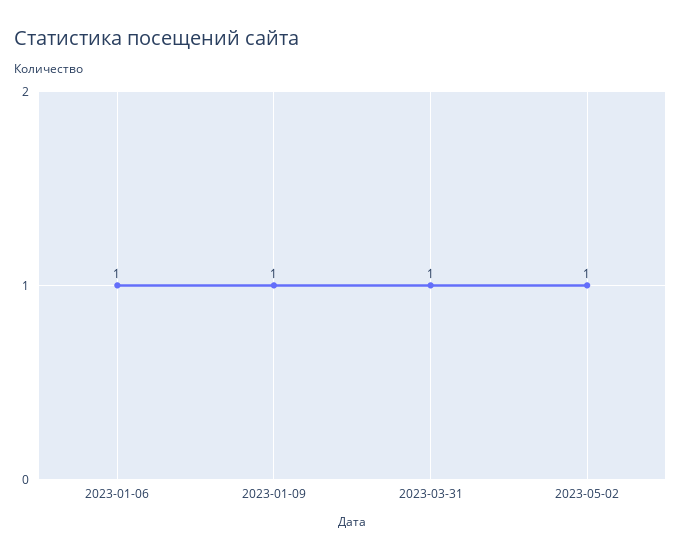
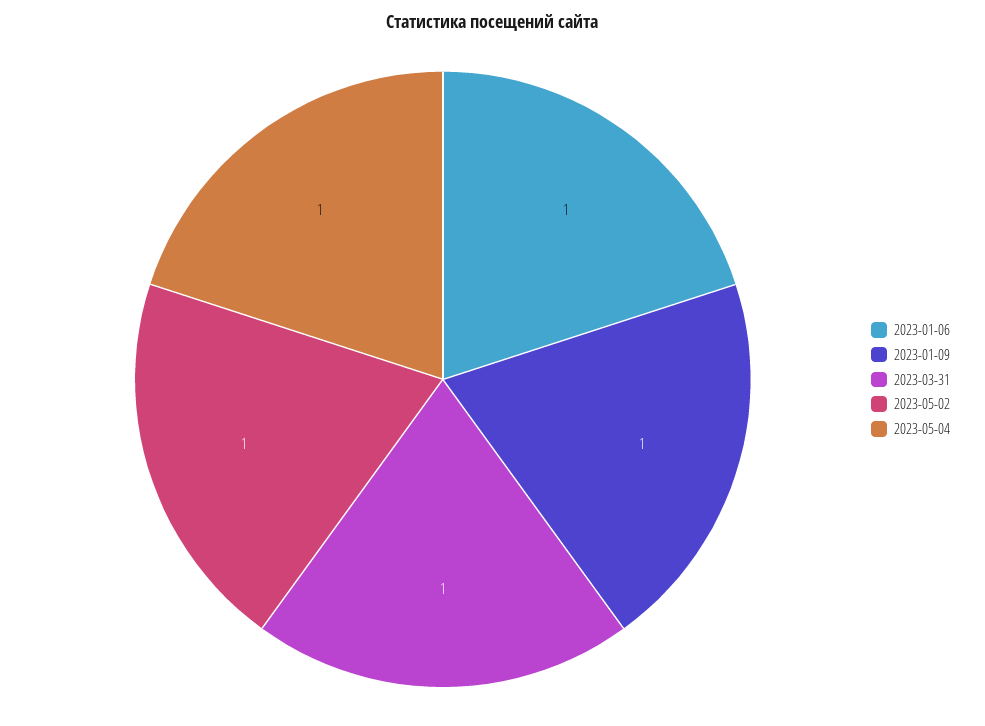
2023-05-04: none -> 1

